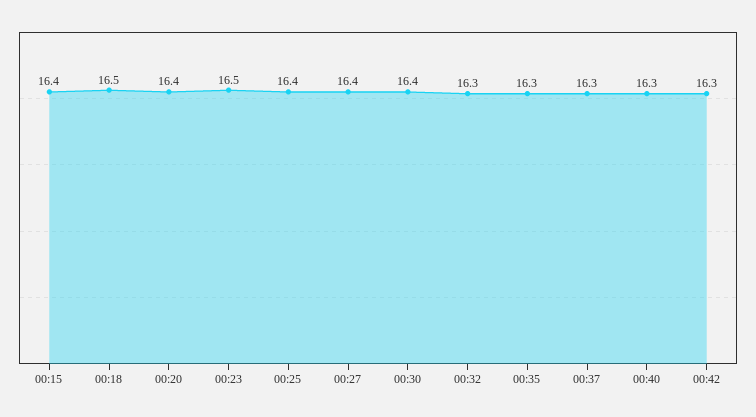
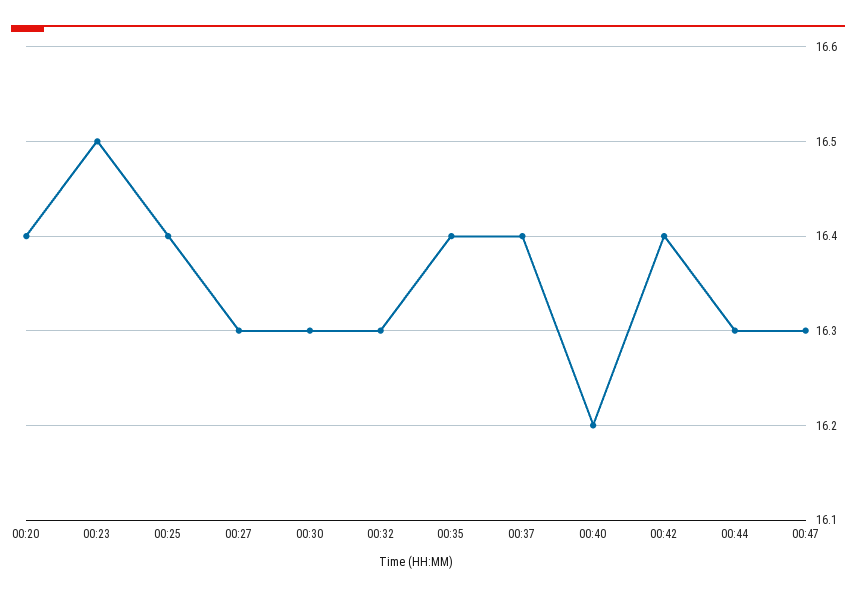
00:15: 16.4 -> none
00:18: 16.5 -> none
00:27: 16.4 -> 16.3
00:30: 16.4 -> 16.3
00:35: 16.3 -> 16.4
00:37: 16.3 -> 16.4
00:40: 16.3 -> 16.2
00:42: 16.3 -> 16.4
00:44: none -> 16.3
00:47: none -> 16.3

